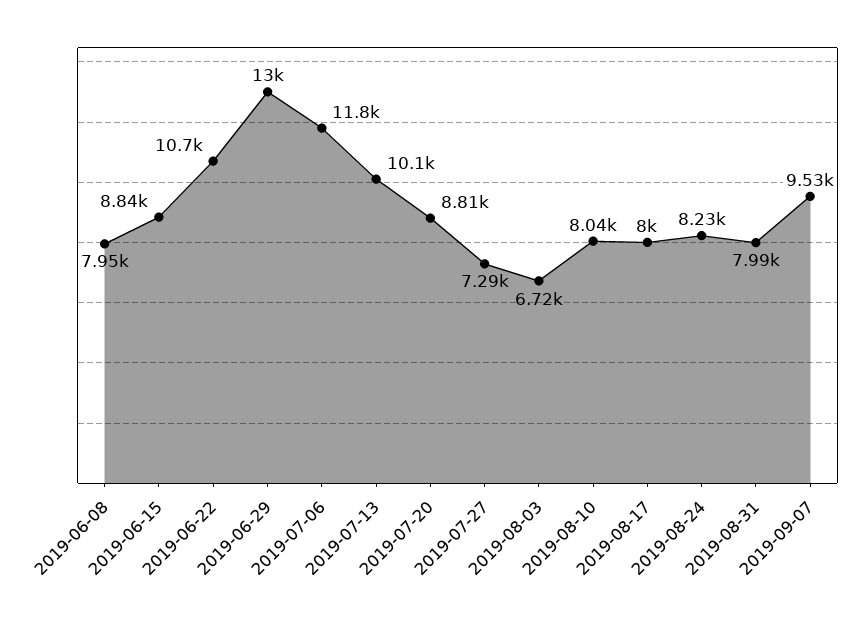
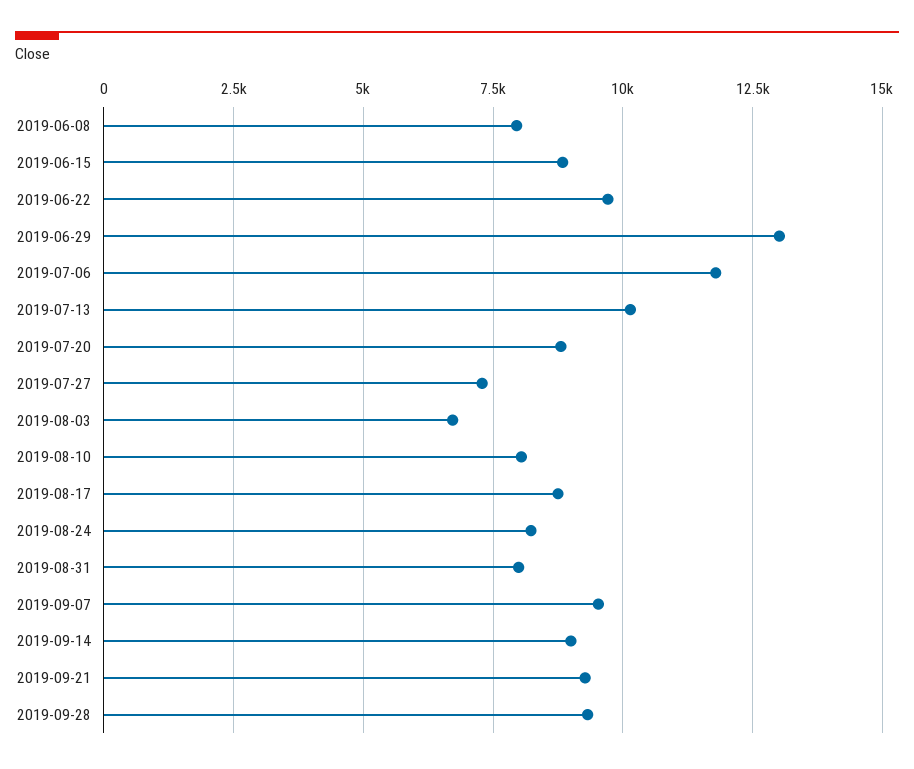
2019-06-22: 10700 -> 9750
2019-08-17: 8000 -> 8750
2019-09-14: none -> 9000
2019-09-21: none -> 9250
2019-09-28: none -> 9250

